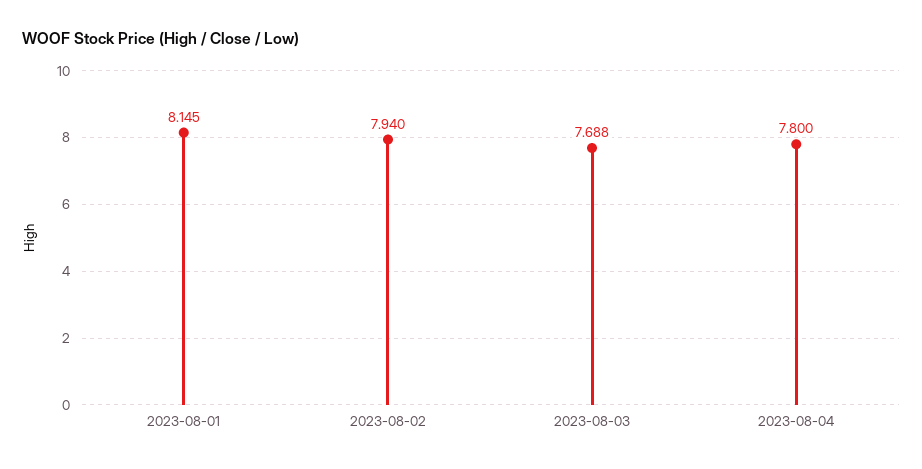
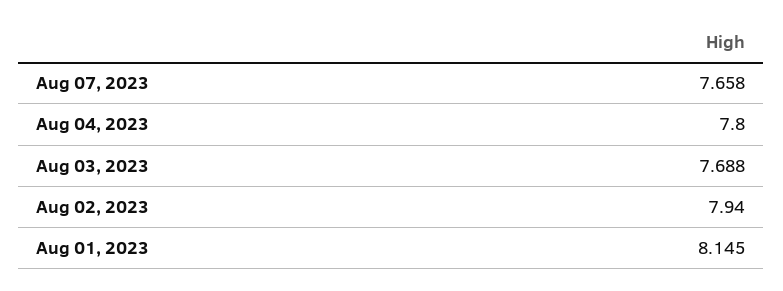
Aug 07, 2023: none -> 7.658

